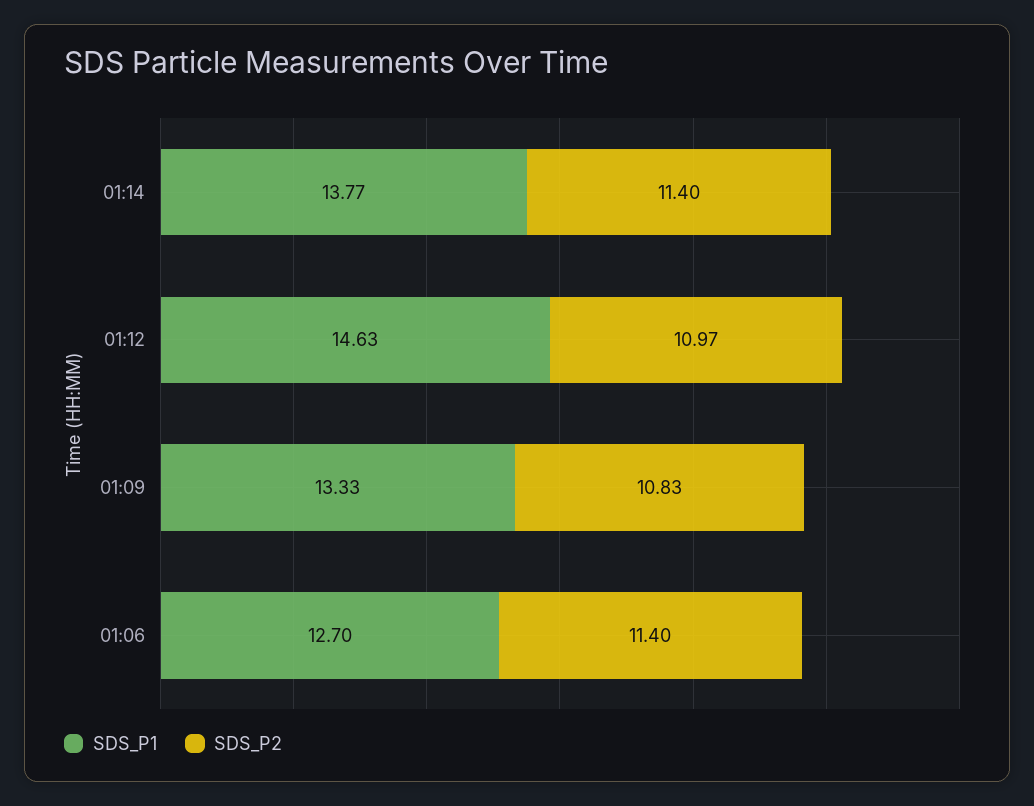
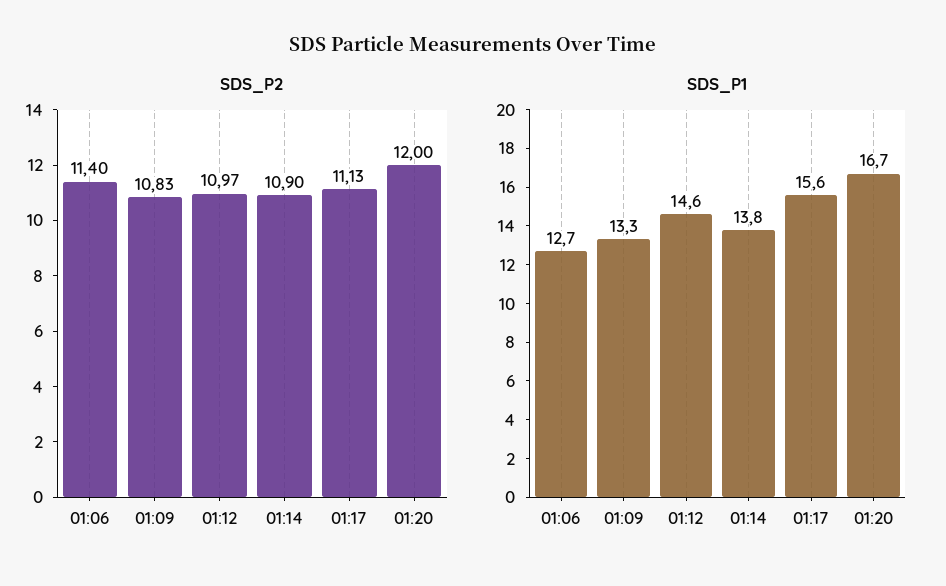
SDS_P2, 01:14: 11.4 -> 10.9
SDS_P2, 01:17: none -> 11.13
SDS_P2, 01:20: none -> 12
SDS_P1, 01:17: none -> 15.6
SDS_P1, 01:20: none -> 16.7

